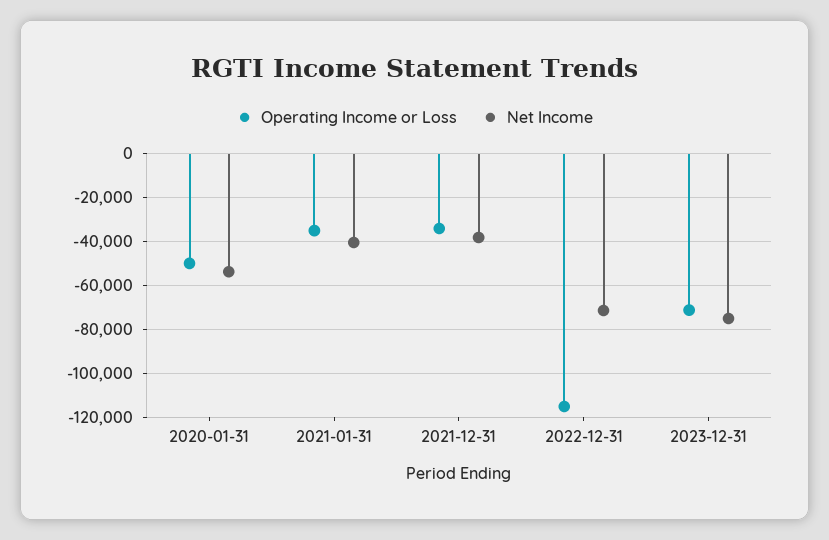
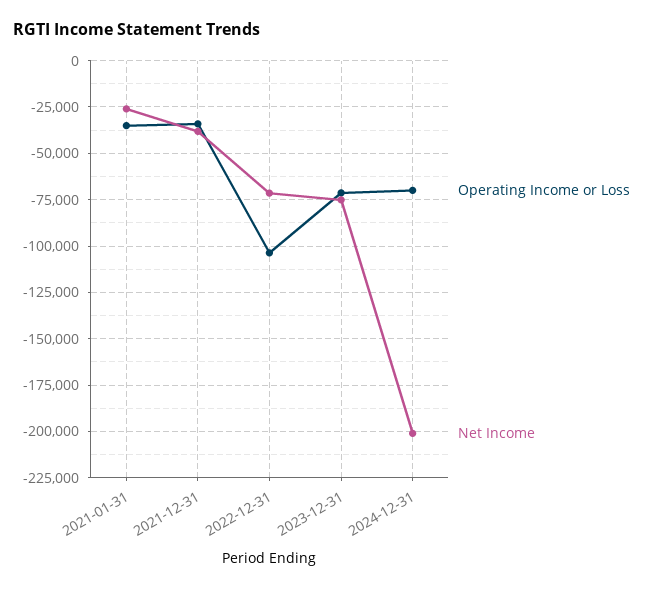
Operating Income or Loss, 2020-01-31: -50000 -> none
Net Income, 2020-01-31: -55000 -> none
Net Income, 2021-01-31: -40000 -> -25000
Operating Income or Loss, 2022-12-31: -115000 -> -105000
Operating Income or Loss, 2024-12-31: none -> -70000
Net Income, 2024-12-31: none -> -200000

